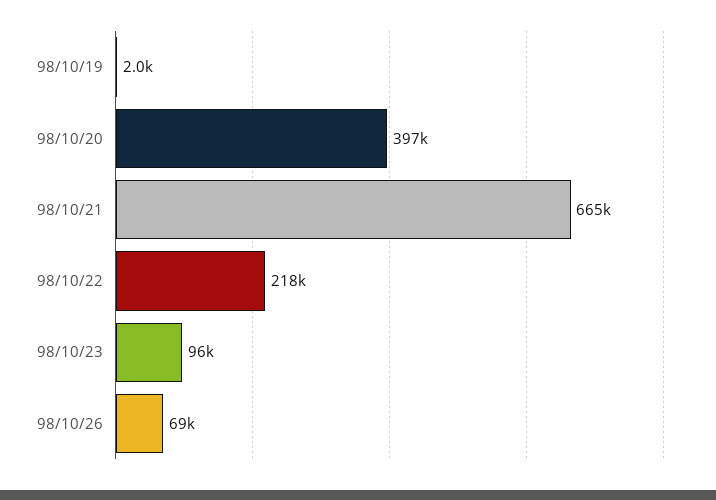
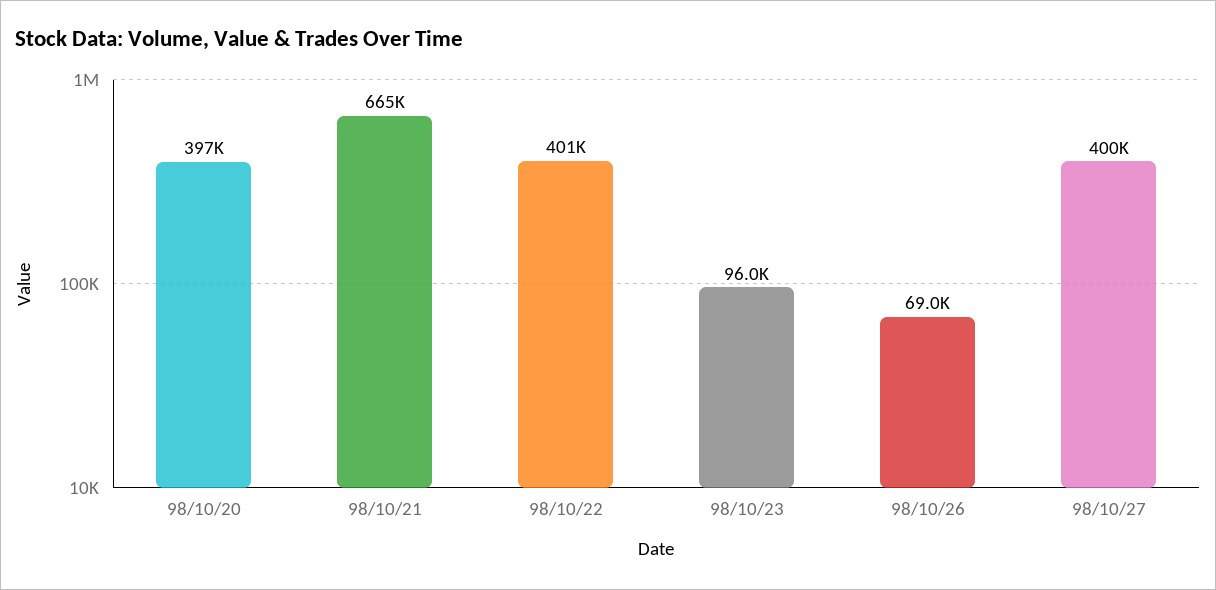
98/10/19: 2000 -> none
98/10/22: 218000 -> 401000
98/10/27: none -> 400000

